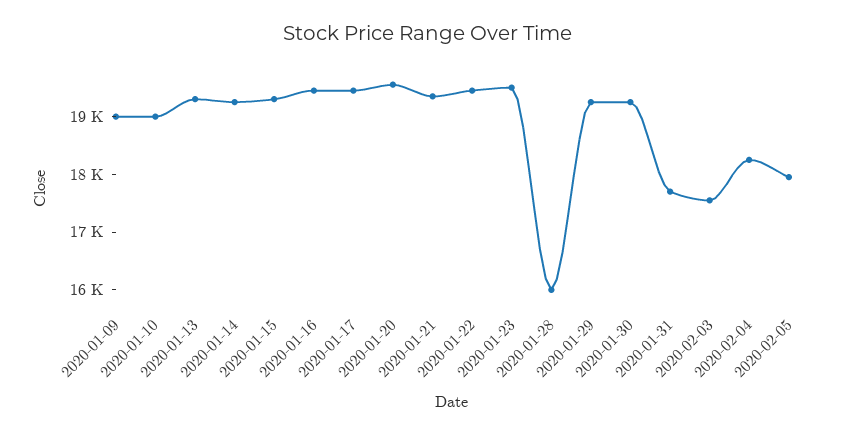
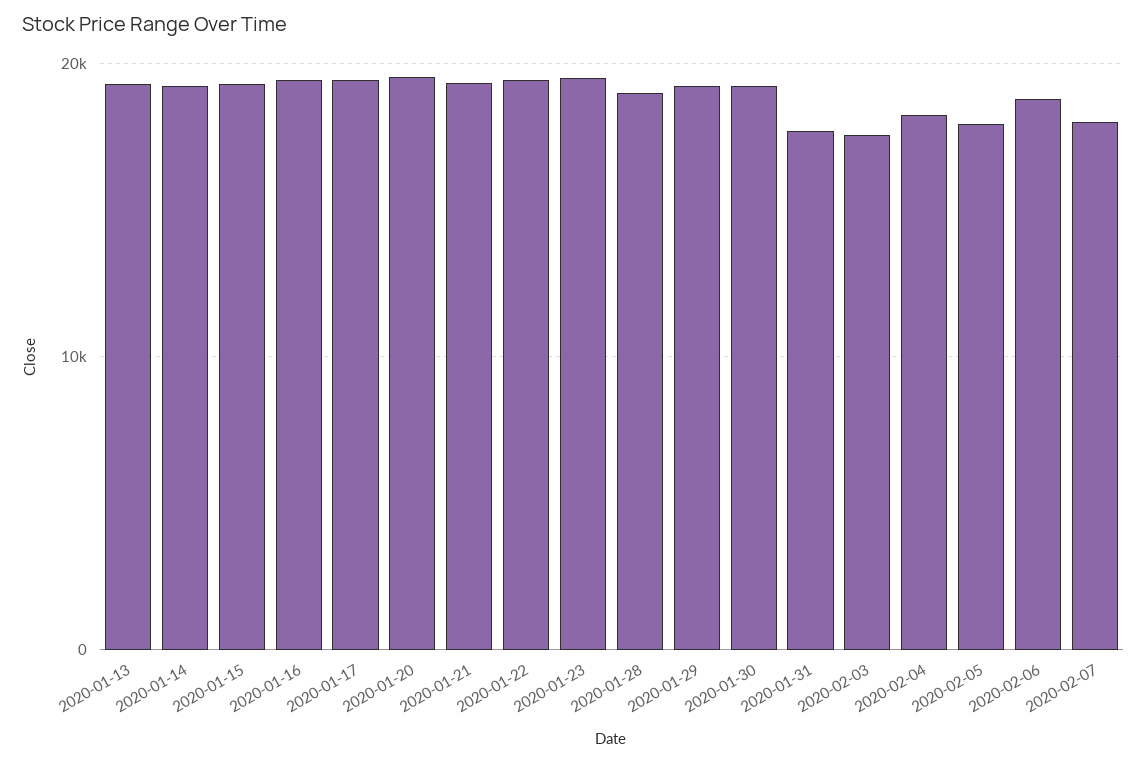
2020-01-09: 19000 -> none
2020-01-10: 19000 -> none
2020-01-28: 16000 -> 19000
2020-02-06: none -> 19000
2020-02-07: none -> 18000

